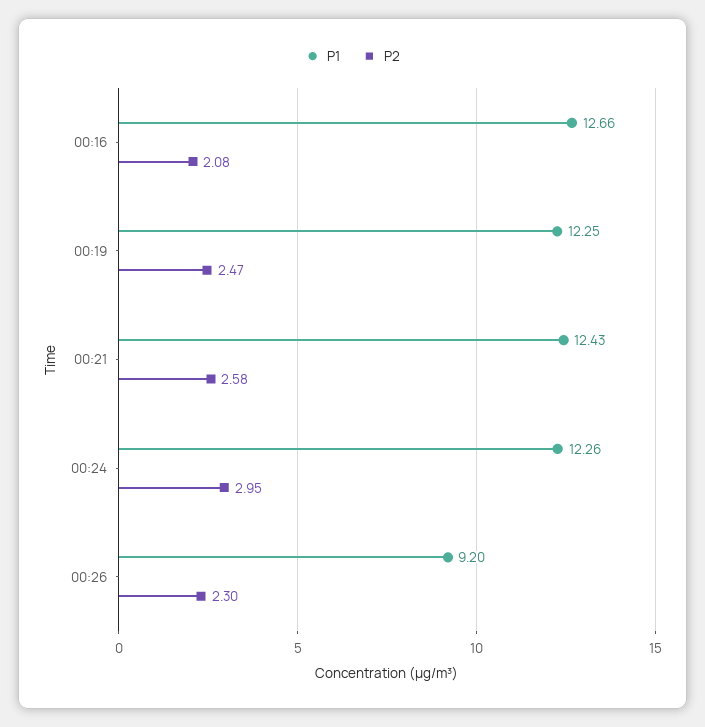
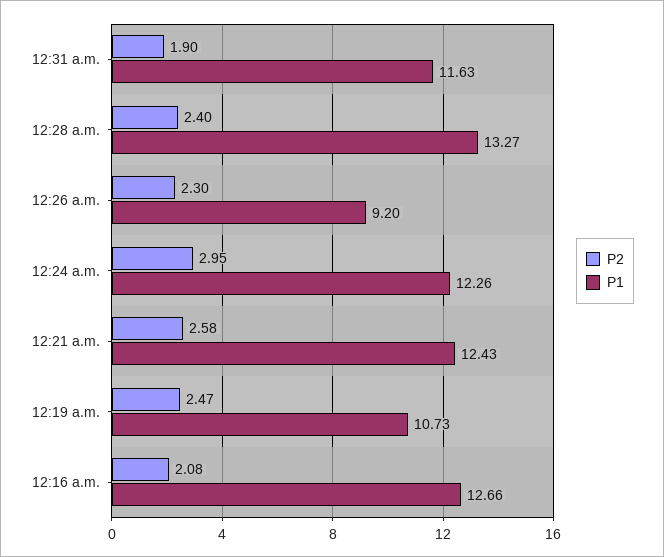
P1, 00:19: 12.25 -> 10.73
P2, 12:31 a.m.: none -> 1.9
P1, 12:31 a.m.: none -> 11.63
P2, 12:28 a.m.: none -> 2.4
P1, 12:28 a.m.: none -> 13.27

